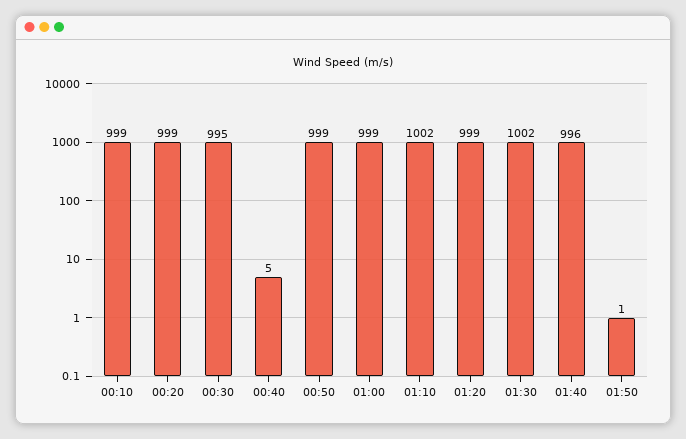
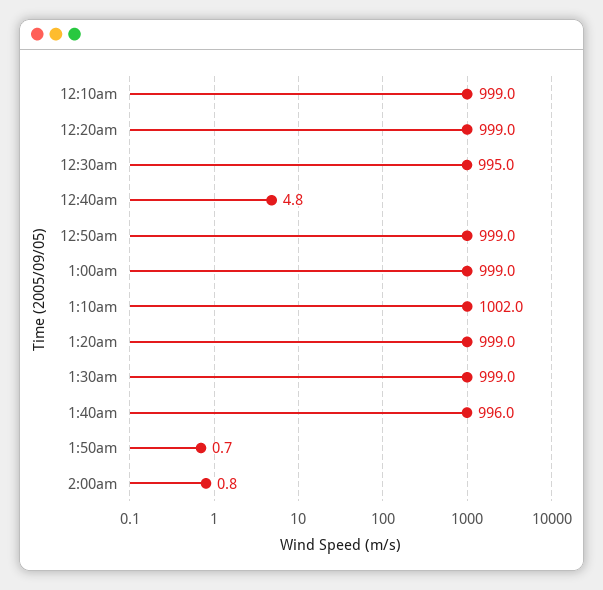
01:30: 1002 -> 999
2:00am: none -> 0.8

